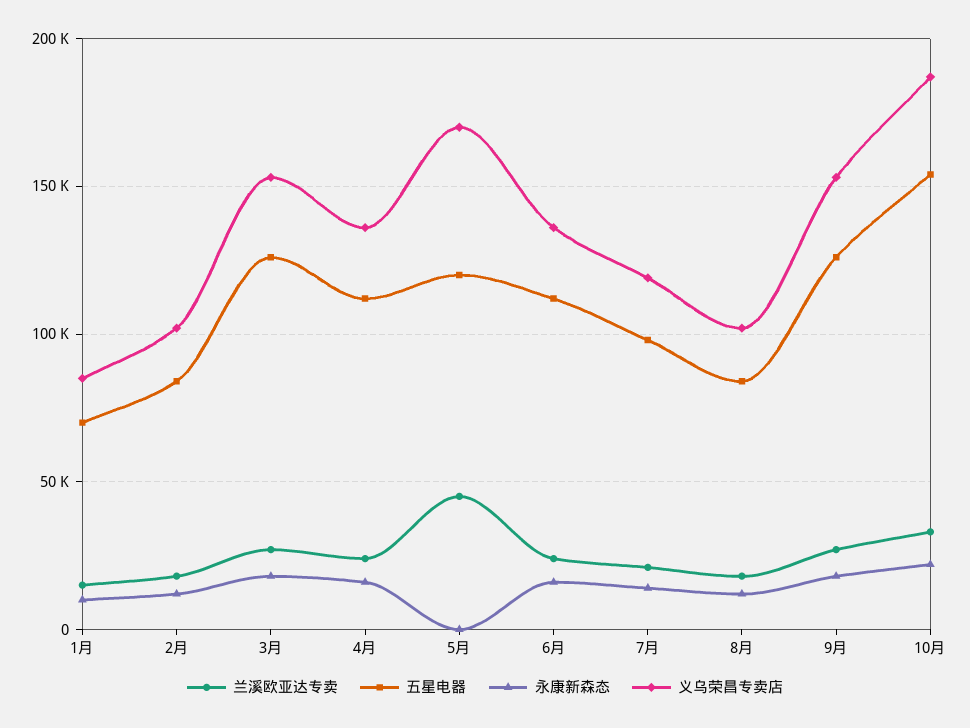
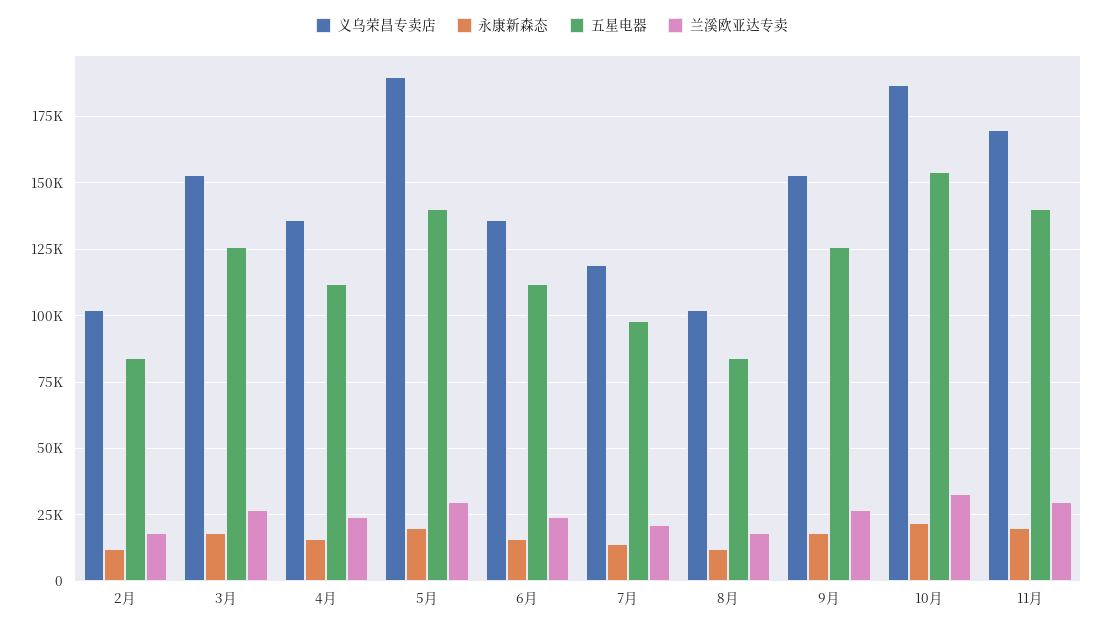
兰溪欧亚达专卖, 1月: 15000 -> none
五星电器, 1月: 70000 -> none
永康新森态, 1月: 10000 -> none
义乌荣昌专卖店, 1月: 85000 -> none
兰溪欧亚达专卖, 5月: 45000 -> 30000
五星电器, 5月: 120000 -> 140000
永康新森态, 5月: 0 -> 20000
义乌荣昌专卖店, 5月: 170000 -> 190000
义乌荣昌专卖店, 11月: none -> 170000
永康新森态, 11月: none -> 20000
五星电器, 11月: none -> 140000
兰溪欧亚达专卖, 11月: none -> 30000

